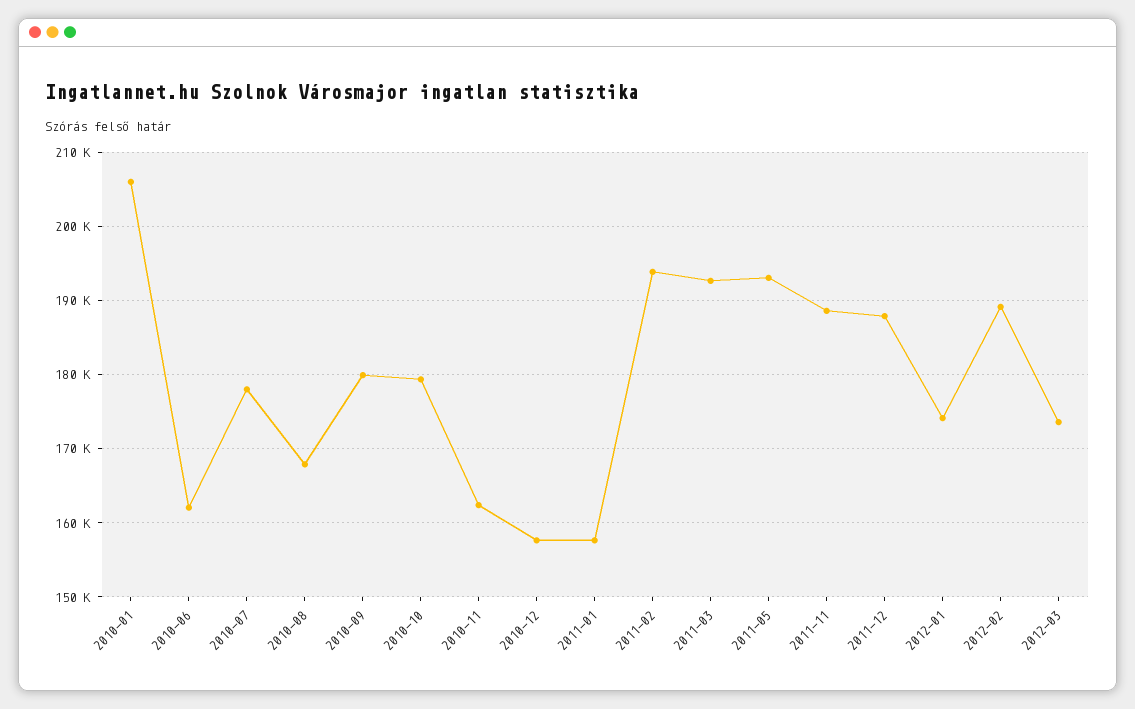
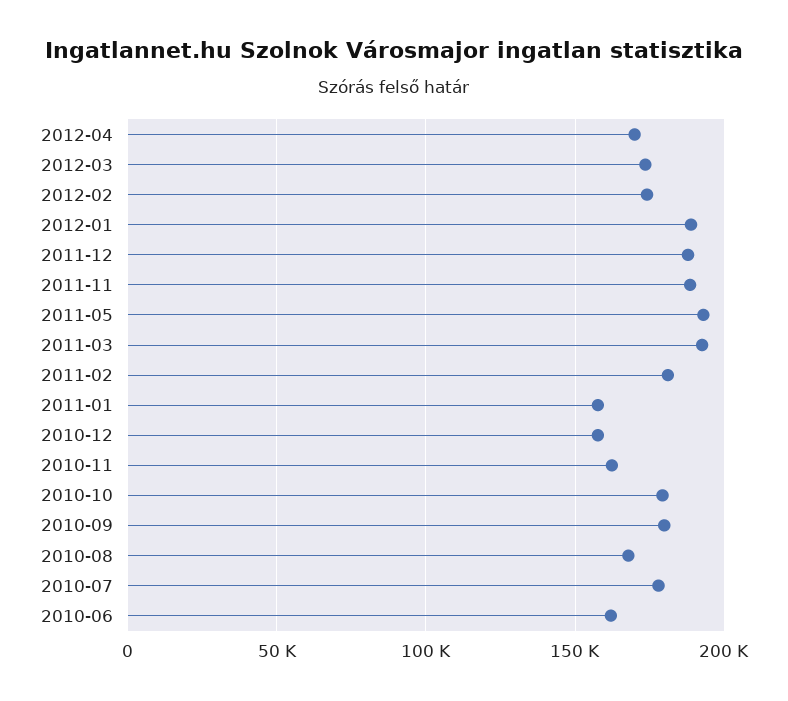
2010-01: 206000 -> none
2011-02: 194000 -> 180000
2012-01: 174000 -> 190000
2012-02: 189000 -> 175000
2012-04: none -> 170000

